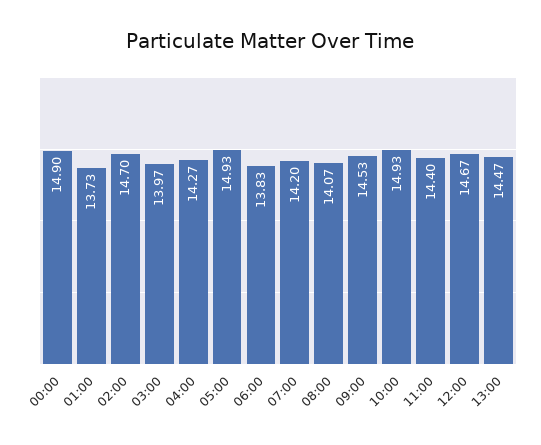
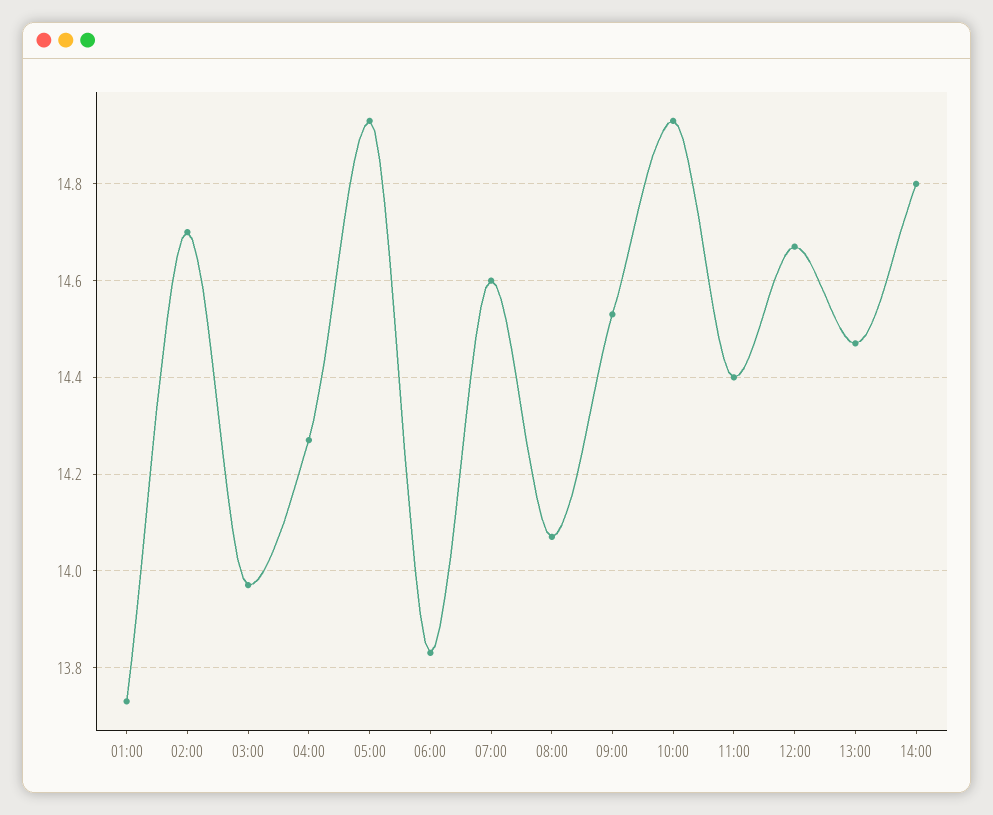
00:00: 14.9 -> none
07:00: 14.2 -> 14.6
14:00: none -> 14.8

